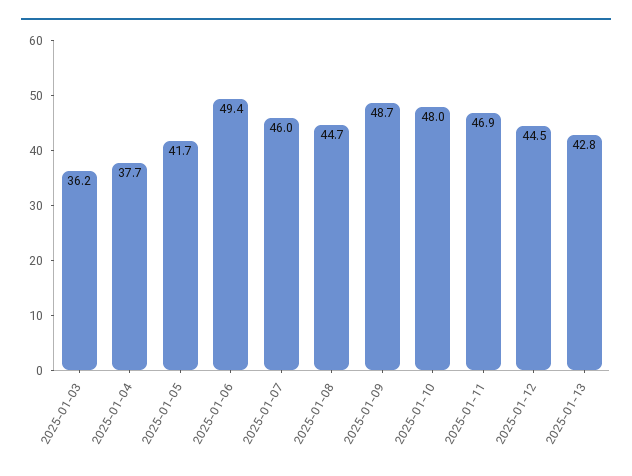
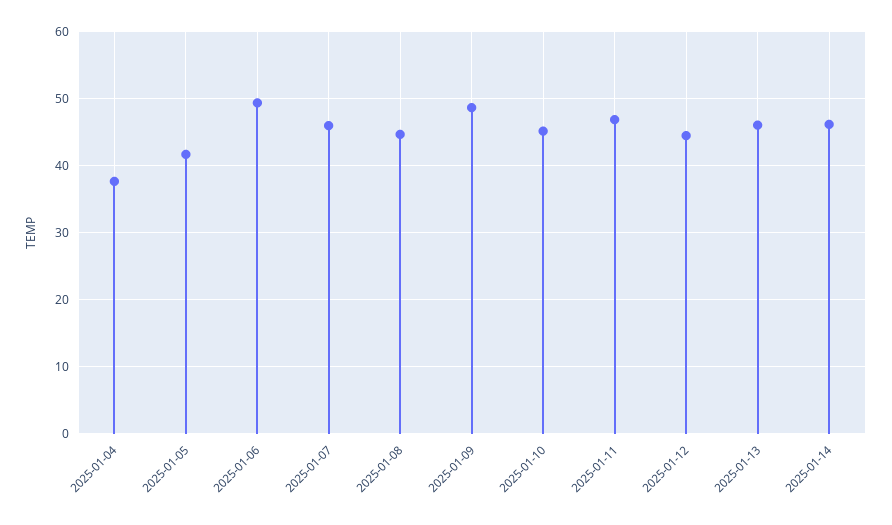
2025-01-03: 36.2 -> none
2025-01-10: 48 -> 45
2025-01-13: 42.8 -> 46
2025-01-14: none -> 46

